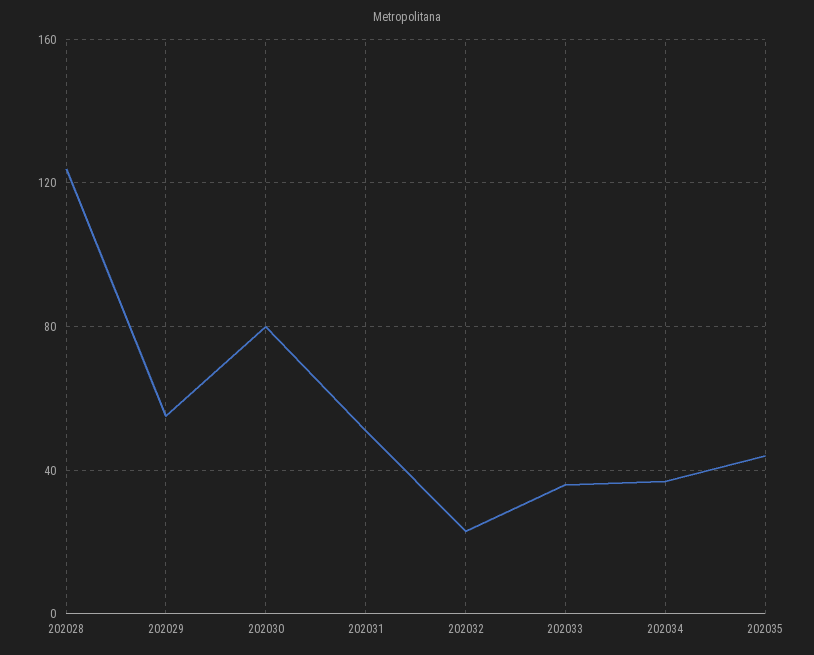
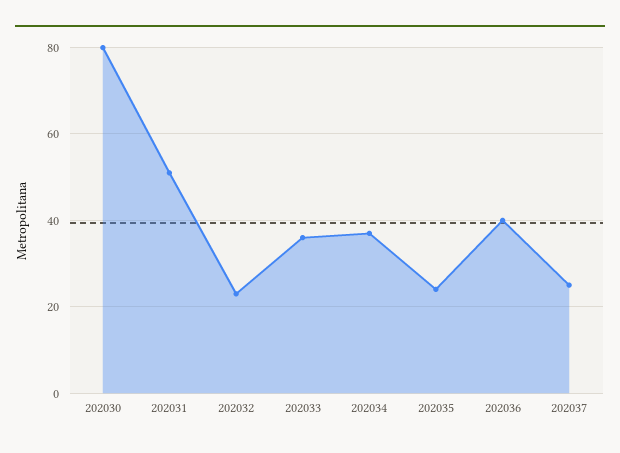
202028: 125 -> none
202029: 55 -> none
202035: 45 -> 25
202036: none -> 40
202037: none -> 25

